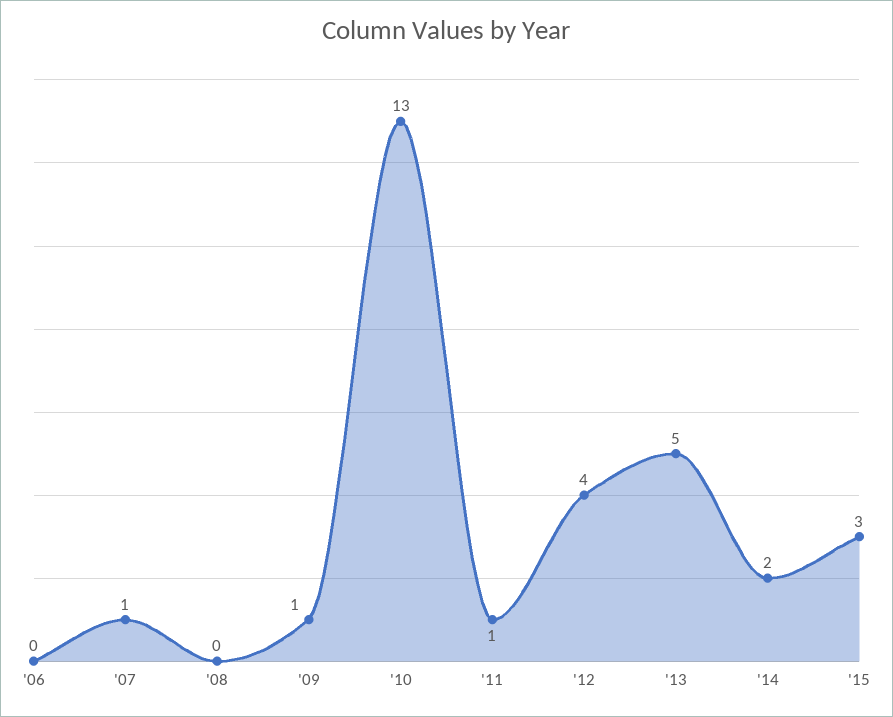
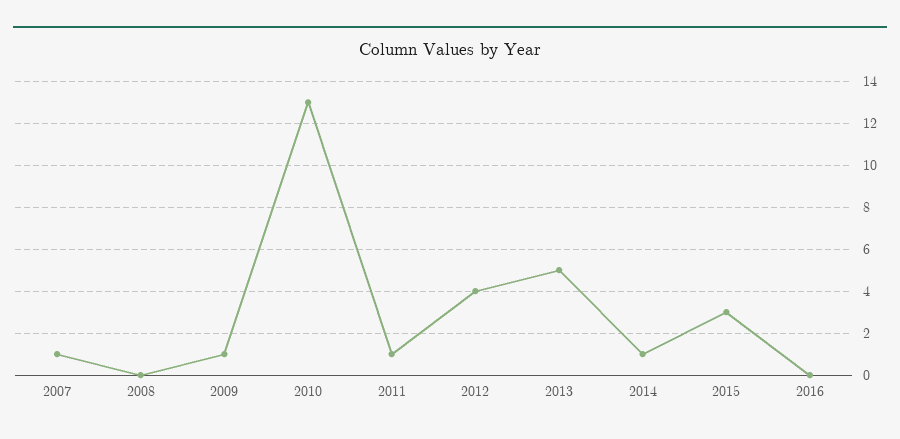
'06: 0 -> none
'14: 2 -> 1
2016: none -> 0

